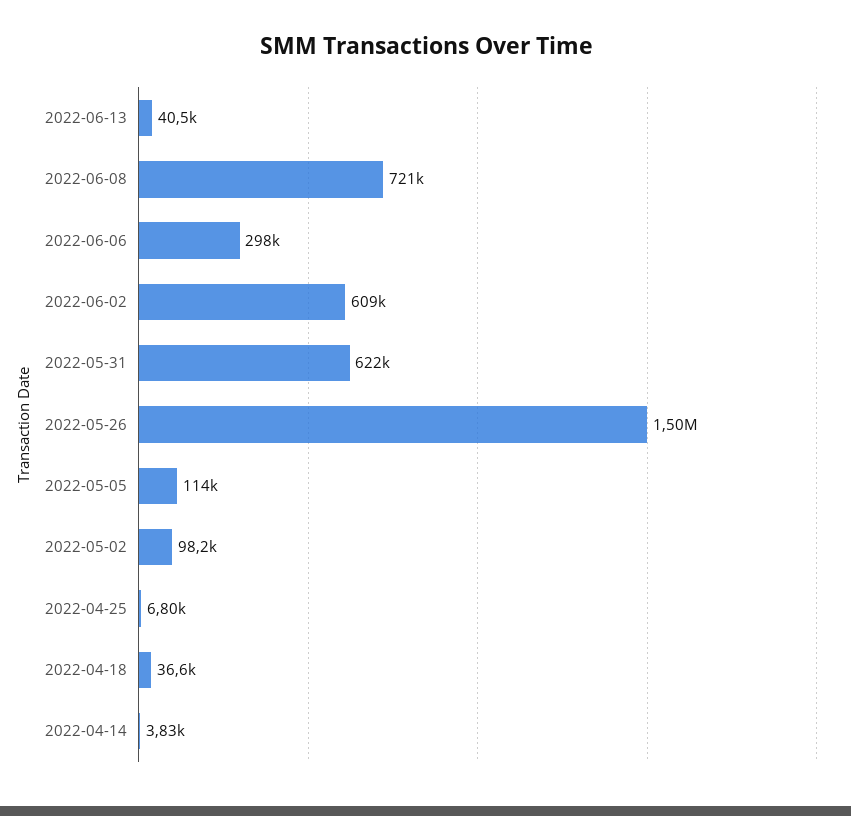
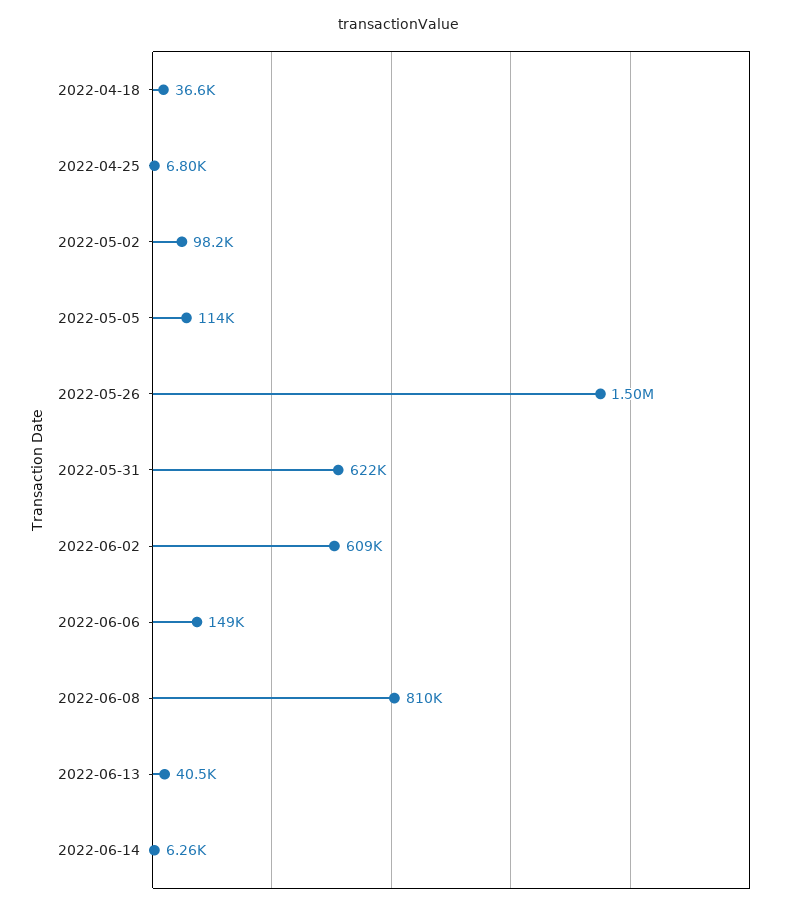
2022-06-08: 721000 -> 810000
2022-06-06: 298000 -> 149000
2022-04-14: 3830 -> none
2022-06-14: none -> 6260

